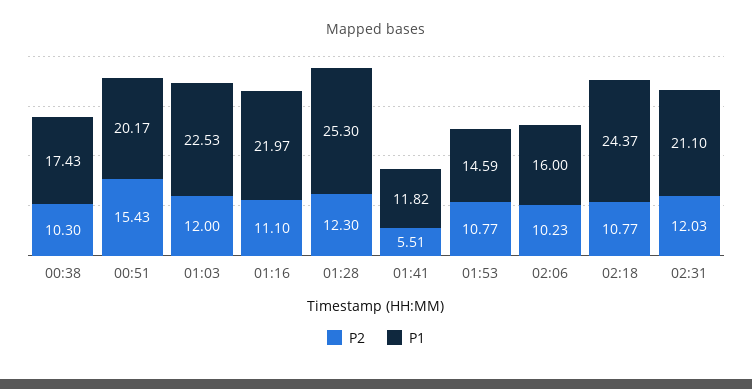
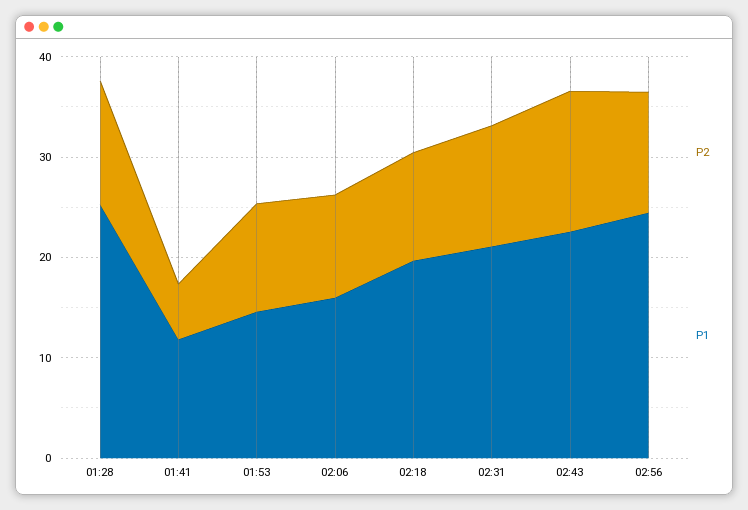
P2, 00:38: 10.3 -> none
P1, 00:38: 17.43 -> none
P2, 00:51: 15.43 -> none
P1, 00:51: 20.17 -> none
P2, 01:03: 12 -> none
P1, 01:03: 22.53 -> none
P2, 01:16: 11.1 -> none
P1, 01:16: 21.97 -> none
P1, 02:18: 24.37 -> 20
P2, 02:43: none -> 14
P1, 02:43: none -> 22
P2, 02:56: none -> 12
P1, 02:56: none -> 24

